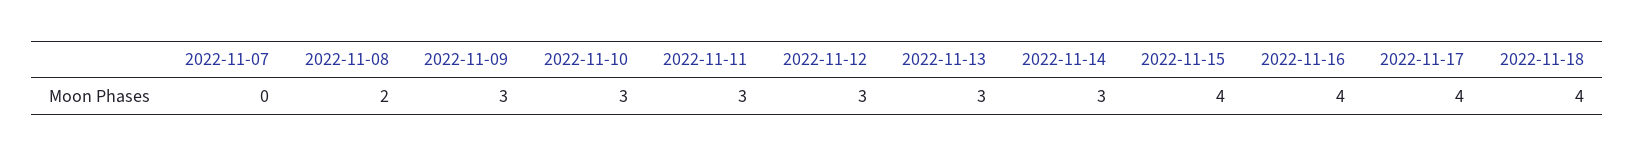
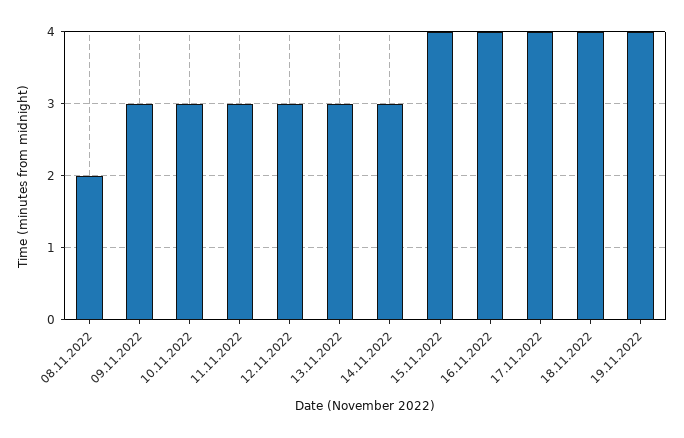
2022-11-07: 0 -> none
19.11.2022: none -> 4

